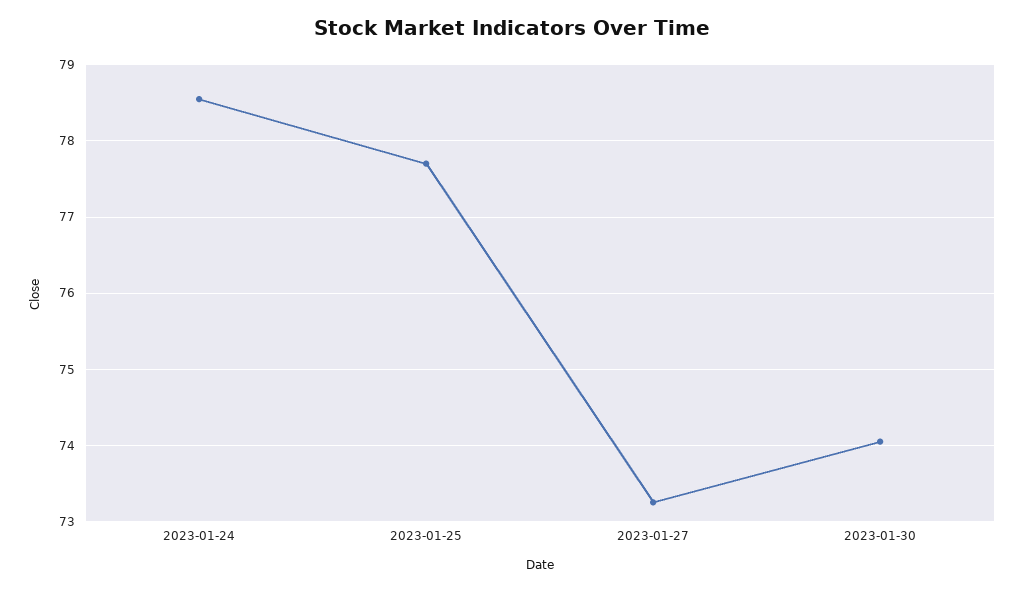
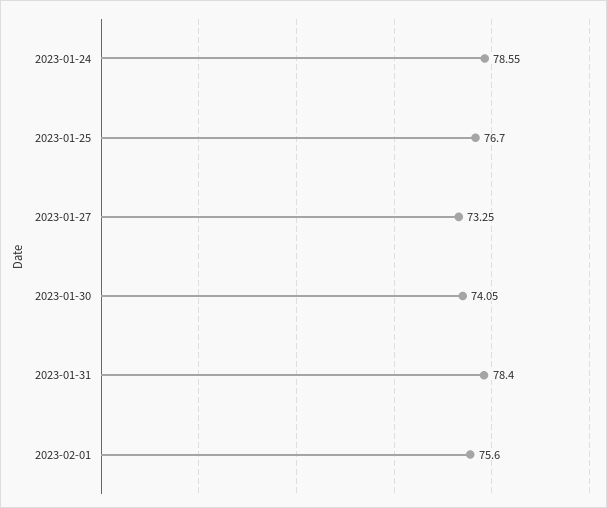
2023-01-25: 77.7 -> 76.7
2023-01-31: none -> 78.4
2023-02-01: none -> 75.6

